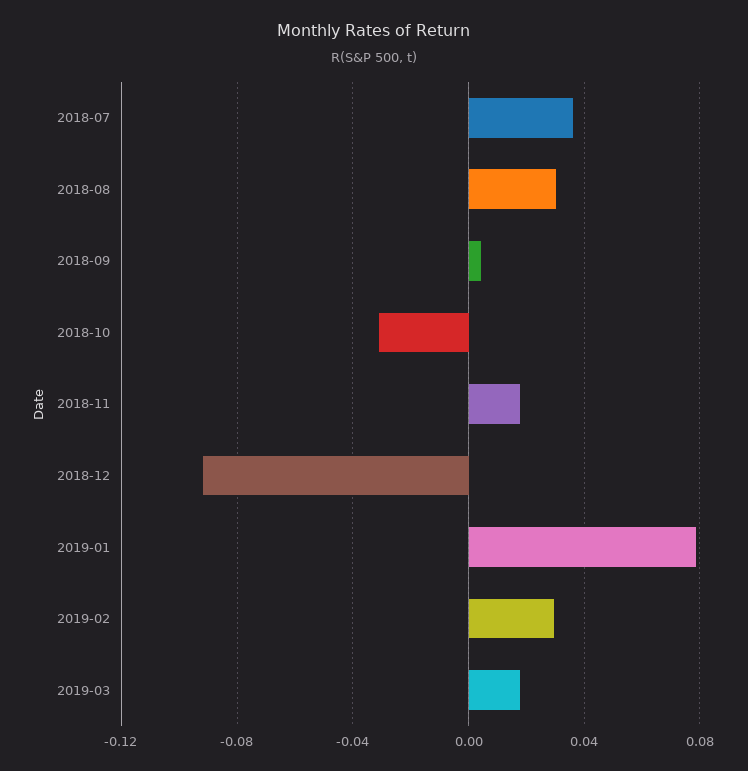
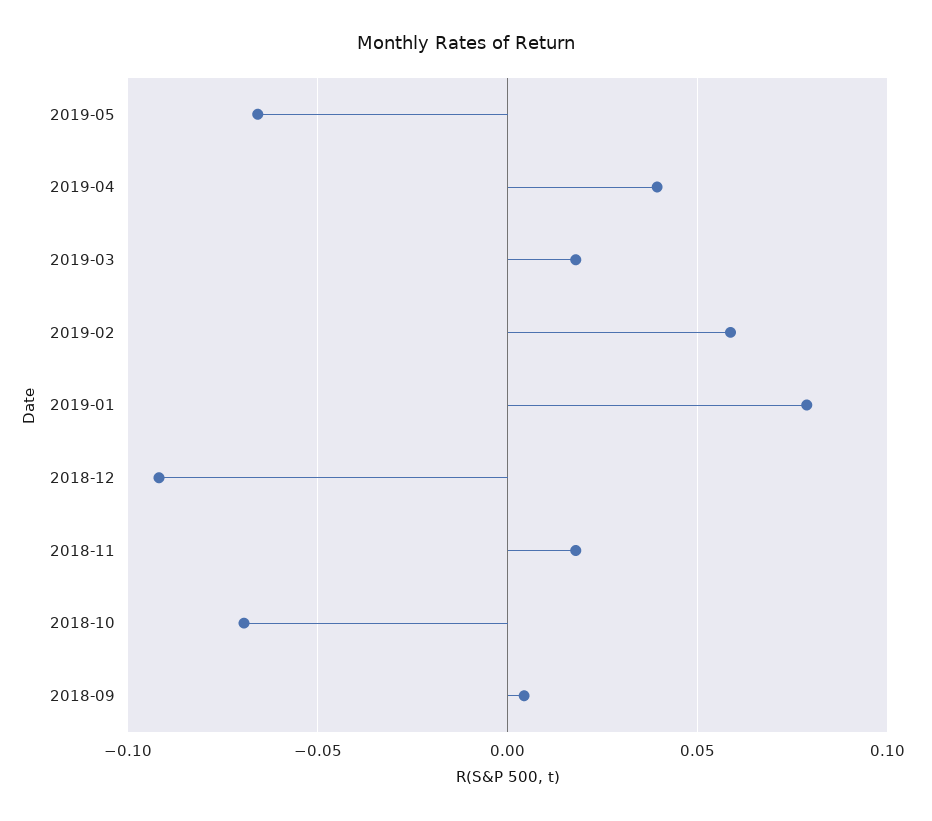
2018-07: 0.035 -> none
2018-08: 0.03 -> none
2018-10: -0.03 -> -0.07
2019-02: 0.03 -> 0.06
2019-05: none -> -0.065
2019-04: none -> 0.04

